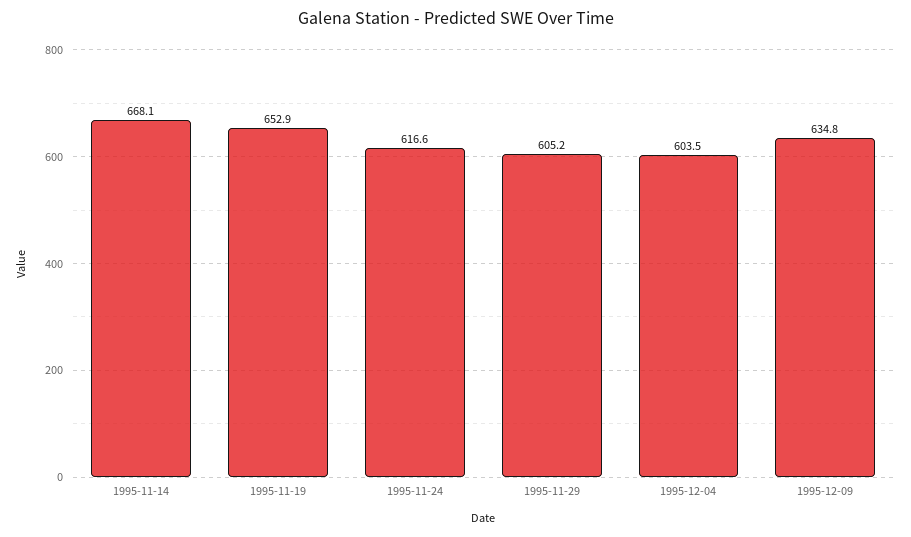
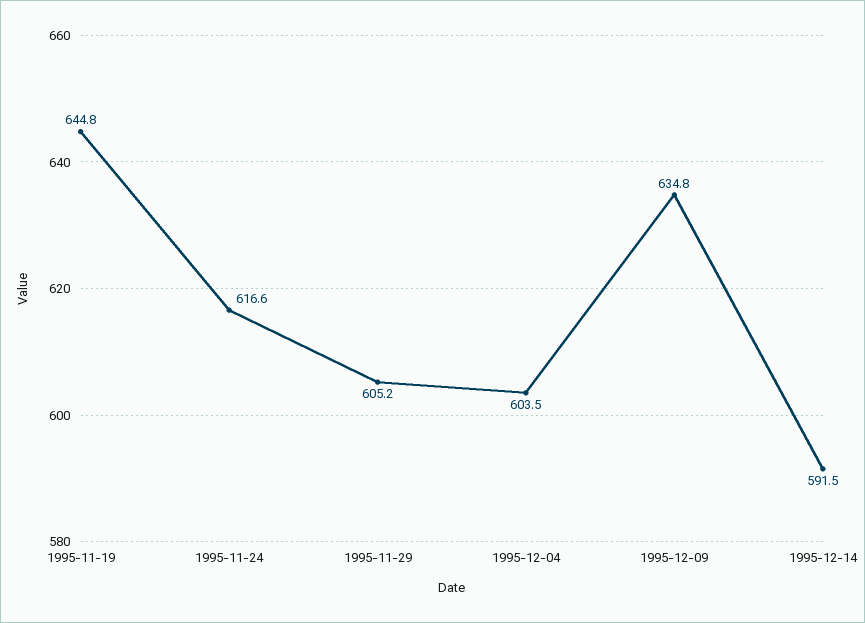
1995-11-14: 668.1 -> none
1995-11-19: 652.9 -> 644.8
1995-12-14: none -> 591.5

